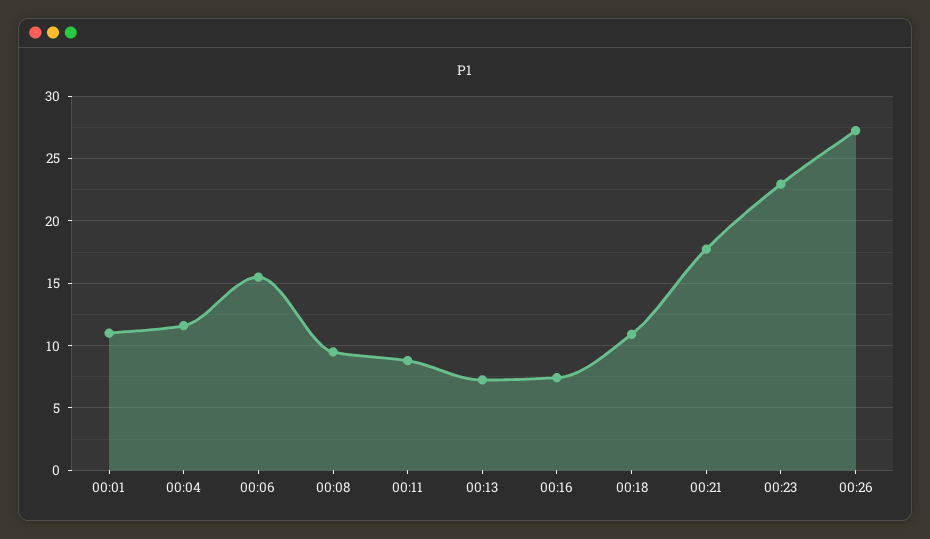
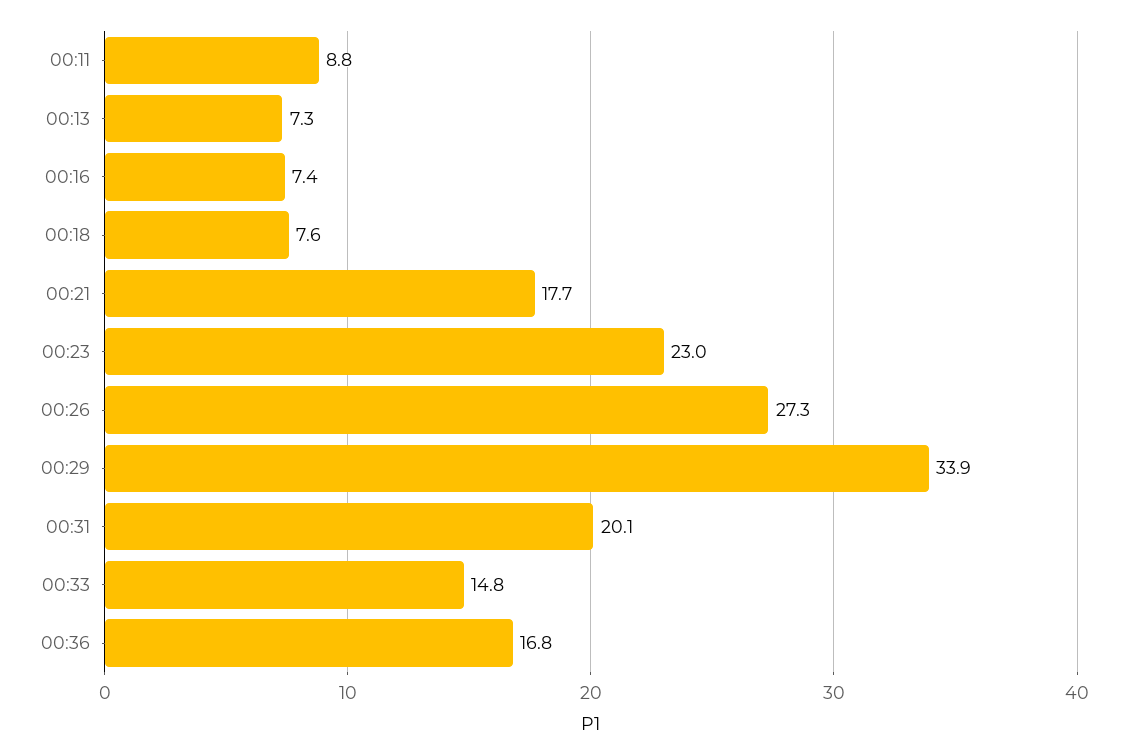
00:01: 11 -> none
00:04: 11.5 -> none
00:06: 15.5 -> none
00:08: 9.5 -> none
00:18: 11 -> 7.6
00:29: none -> 33.9
00:31: none -> 20.1
00:33: none -> 14.8
00:36: none -> 16.8

